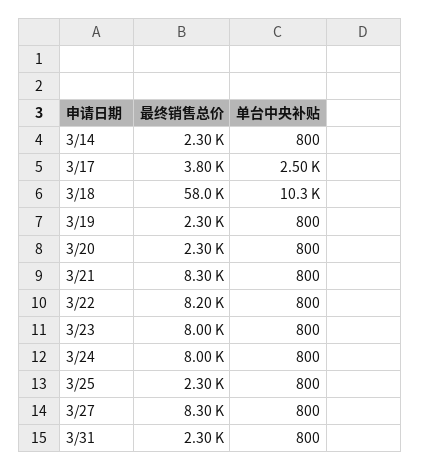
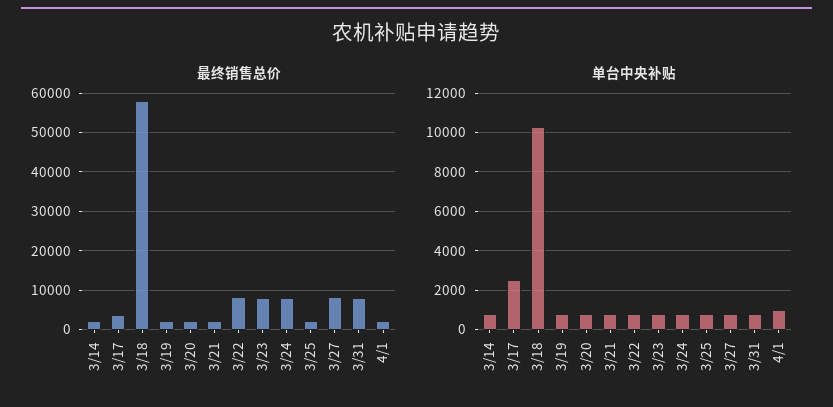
最终销售总价, 3/21: 8300 -> 2000
最终销售总价, 3/31: 2300 -> 8000
最终销售总价, 4/1: none -> 2000
单台中央补贴, 4/1: none -> 1000

